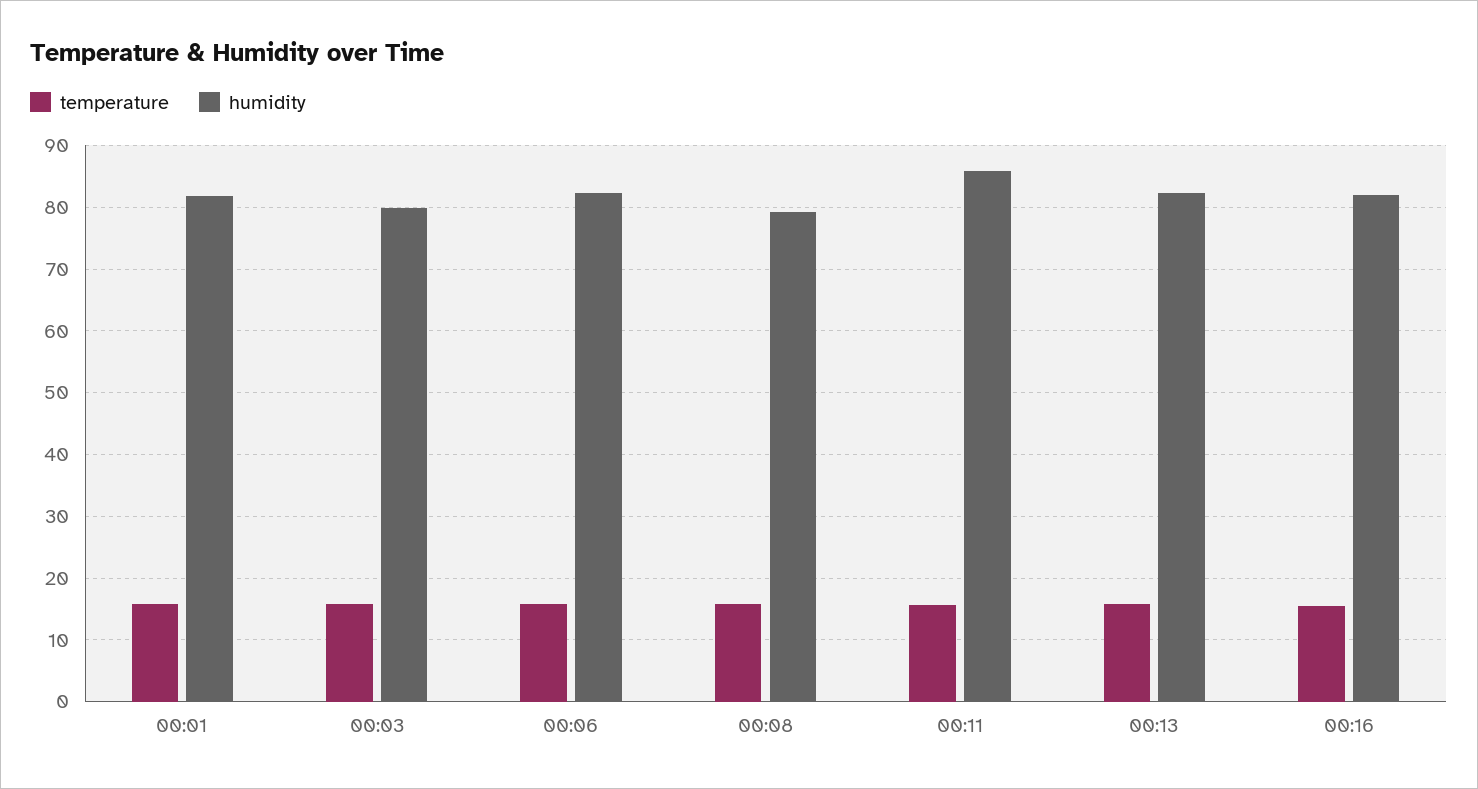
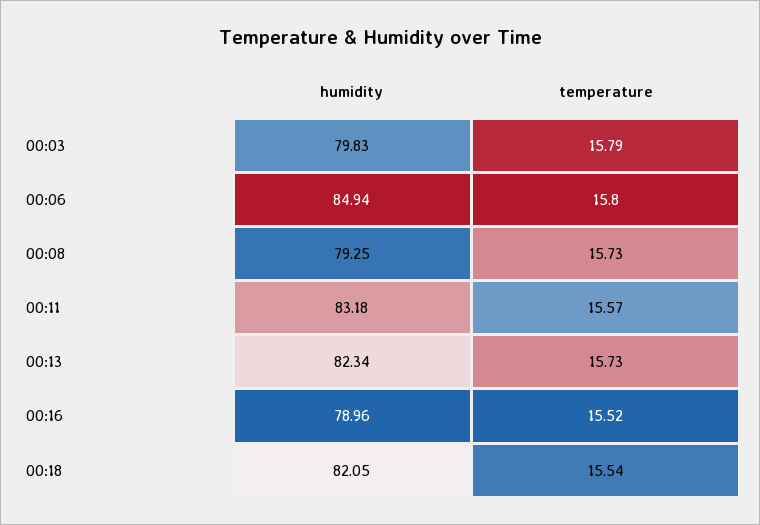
temperature, 00:01: 16 -> none
humidity, 00:01: 82 -> none
humidity, 00:06: 82 -> 84.94
humidity, 00:11: 86 -> 83.18
humidity, 00:16: 82 -> 78.96
humidity, 00:18: none -> 82.05
temperature, 00:18: none -> 15.54

